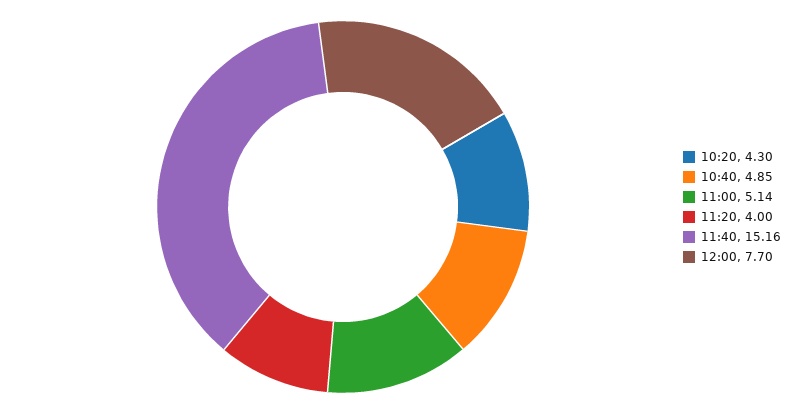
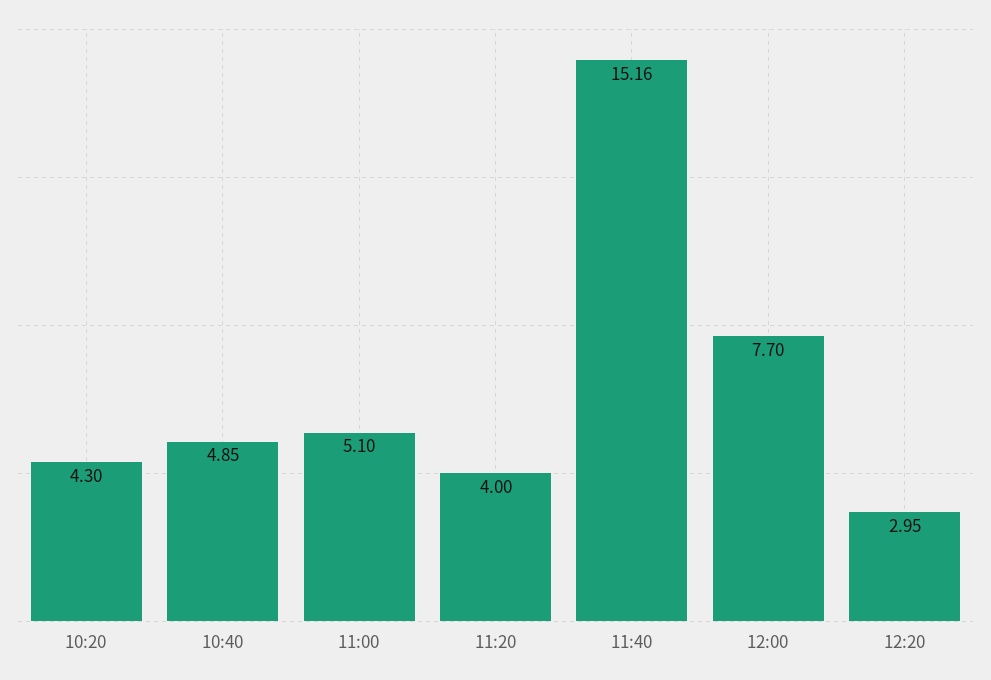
11:00: 5.14 -> 5.1
12:20: none -> 2.95

